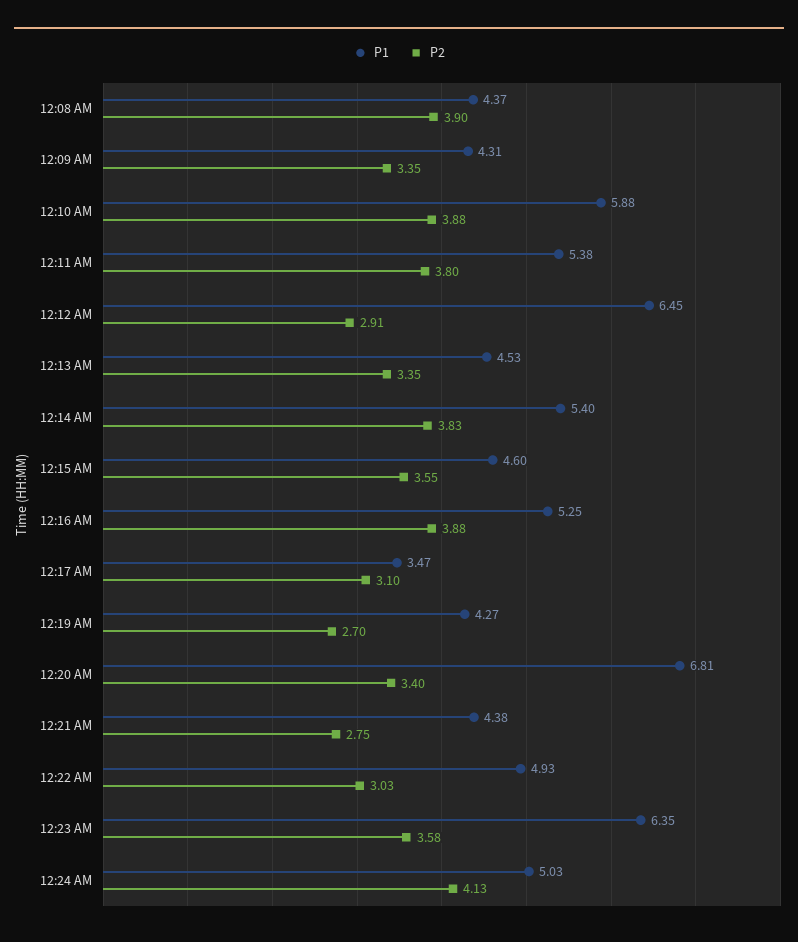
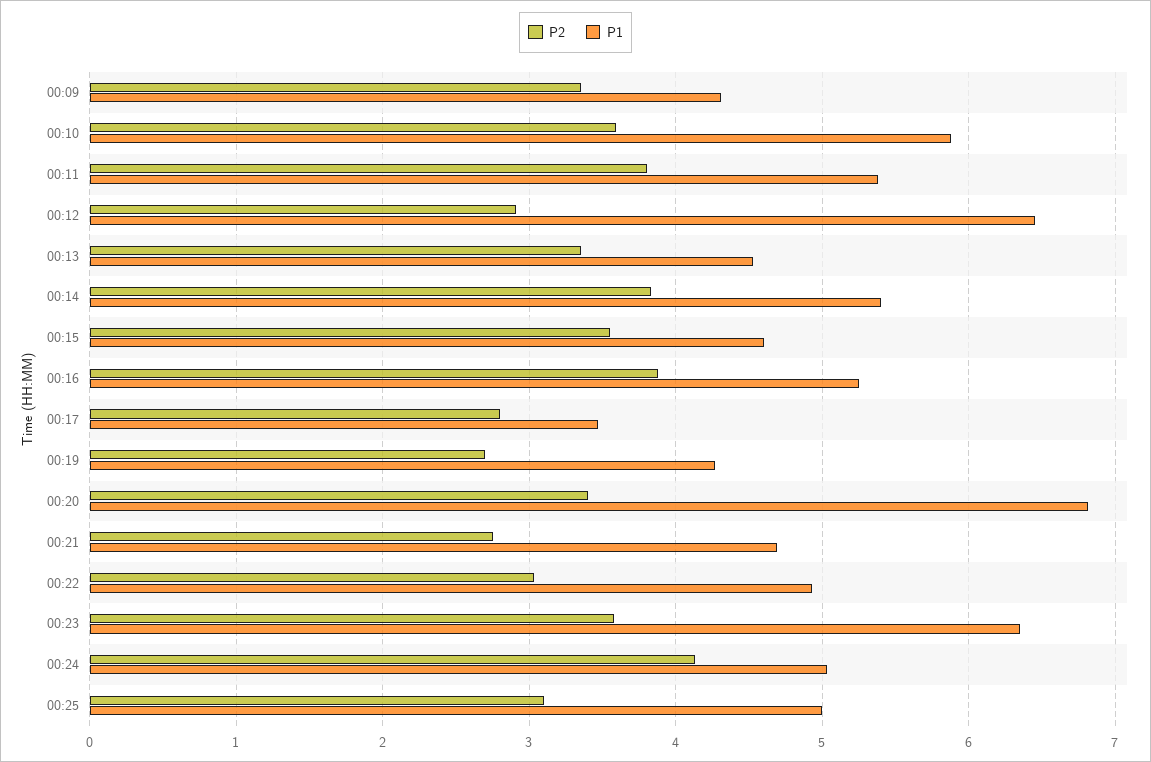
P1, 12:08 AM: 4.37 -> none
P2, 12:08 AM: 3.9 -> none
P2, 12:10 AM: 3.88 -> 3.6
P2, 12:17 AM: 3.1 -> 2.8
P1, 12:21 AM: 4.38 -> 4.7
P2, 00:25: none -> 3.1
P1, 00:25: none -> 5

